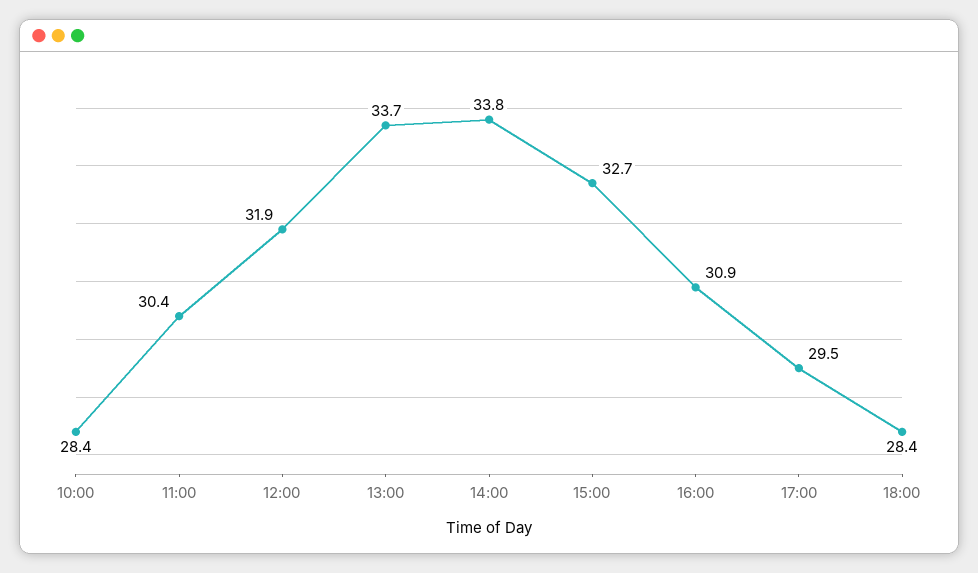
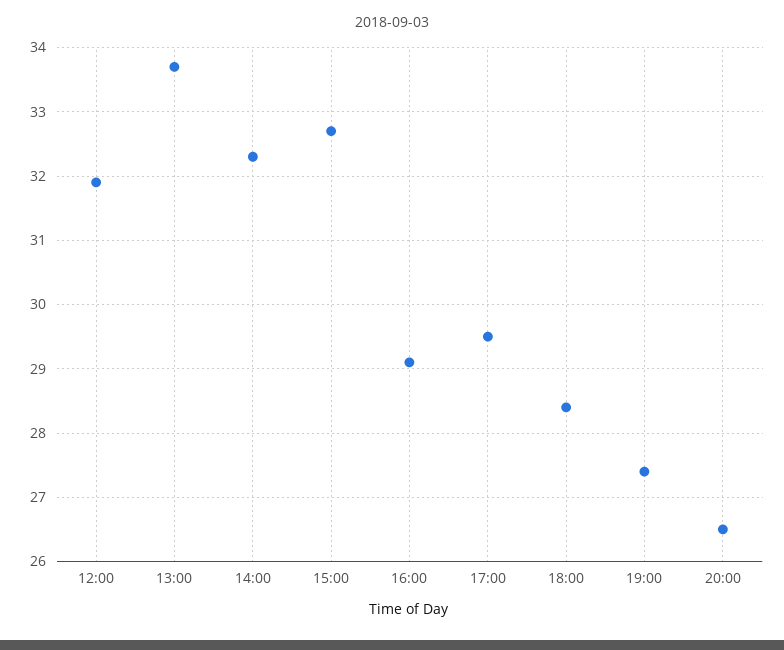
10:00: 28.4 -> none
11:00: 30.4 -> none
14:00: 33.8 -> 32.3
16:00: 30.9 -> 29.1
19:00: none -> 27.4
20:00: none -> 26.5

